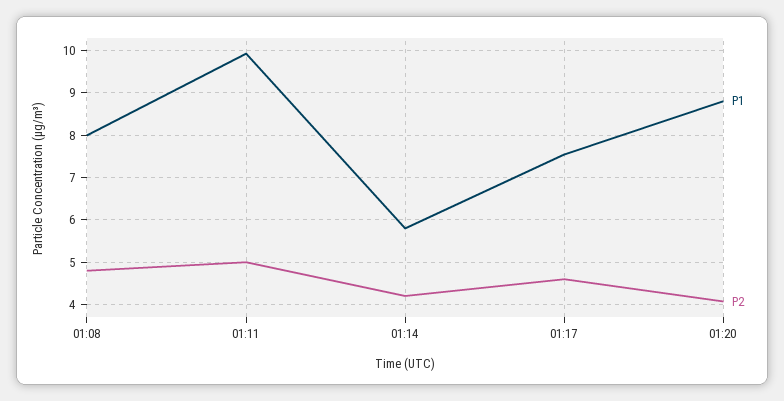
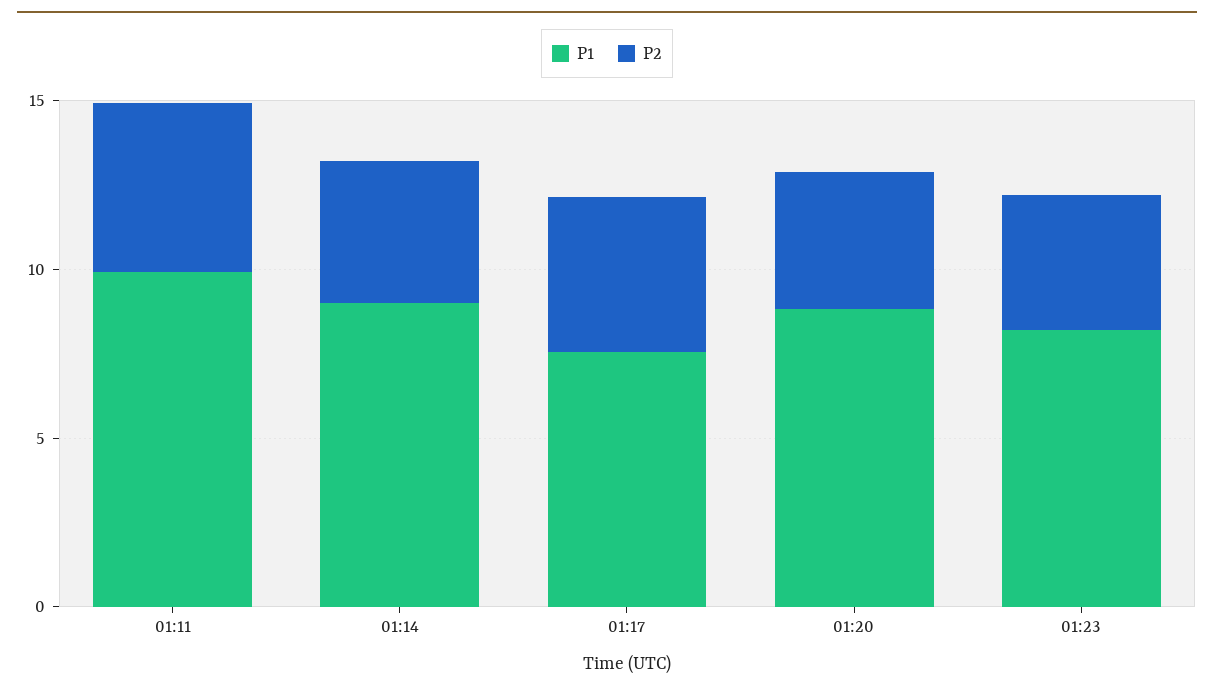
P1, 01:08: 8 -> none
P2, 01:08: 4.8 -> none
P1, 01:14: 5.8 -> 9
P1, 01:23: none -> 8
P2, 01:23: none -> 4

